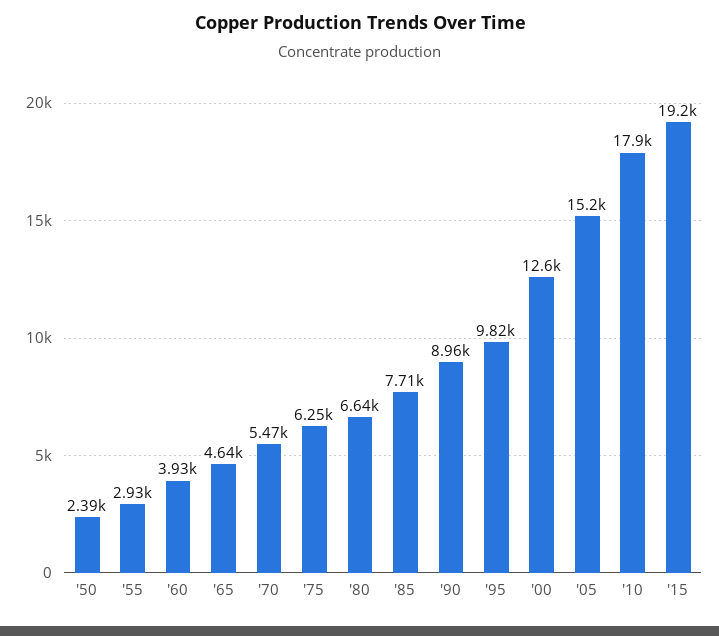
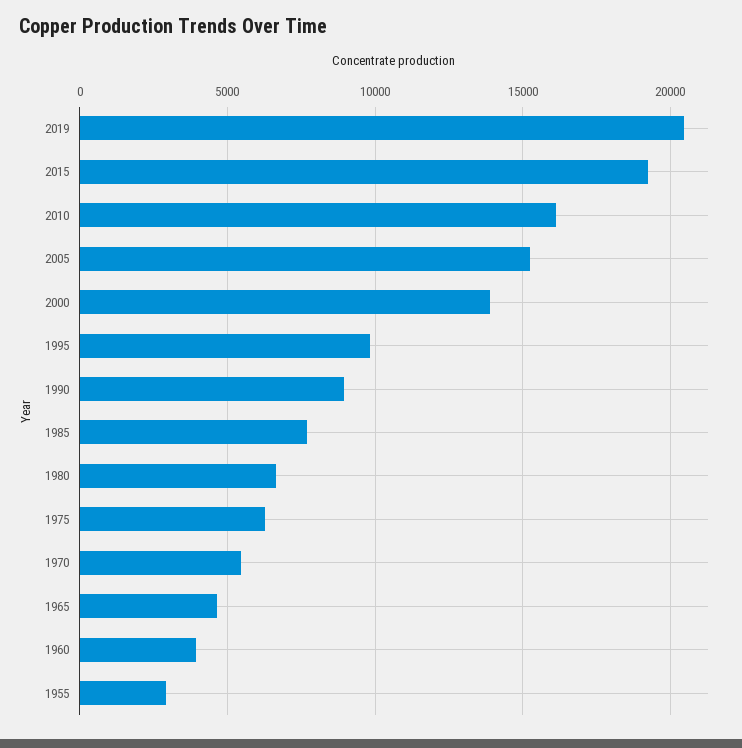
'50: 2390 -> none
'00: 12600 -> 14000
'10: 17900 -> 16000
2019: none -> 20500

